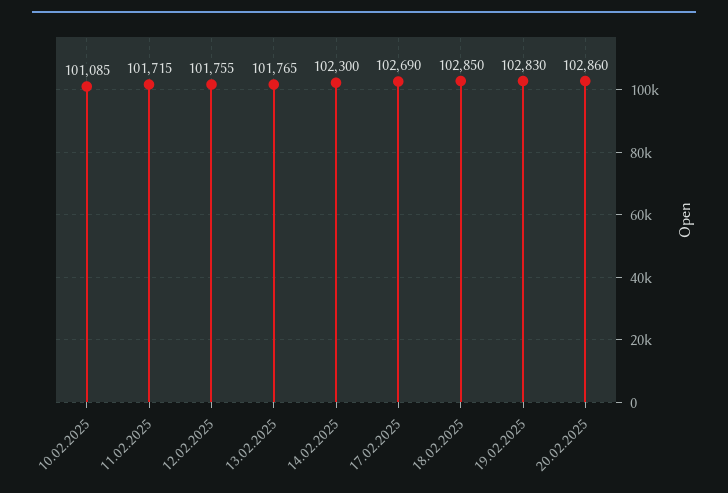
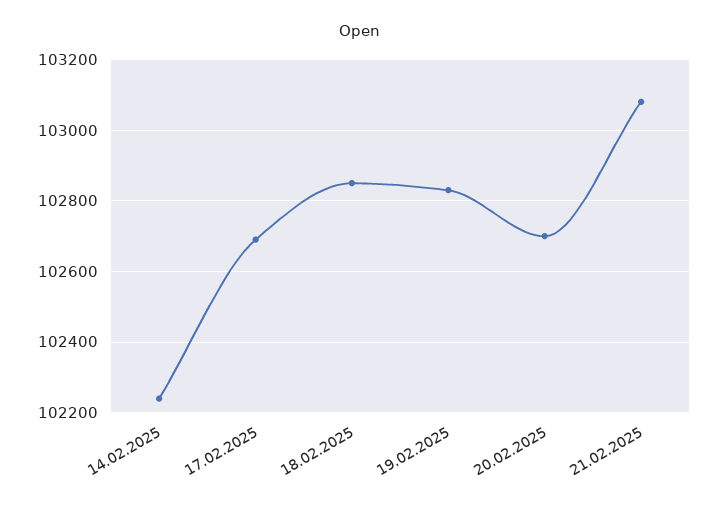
10.02.2025: 101085 -> none
11.02.2025: 101715 -> none
12.02.2025: 101755 -> none
13.02.2025: 101765 -> none
14.02.2025: 102300 -> 102240
20.02.2025: 102860 -> 102700
21.02.2025: none -> 103080

